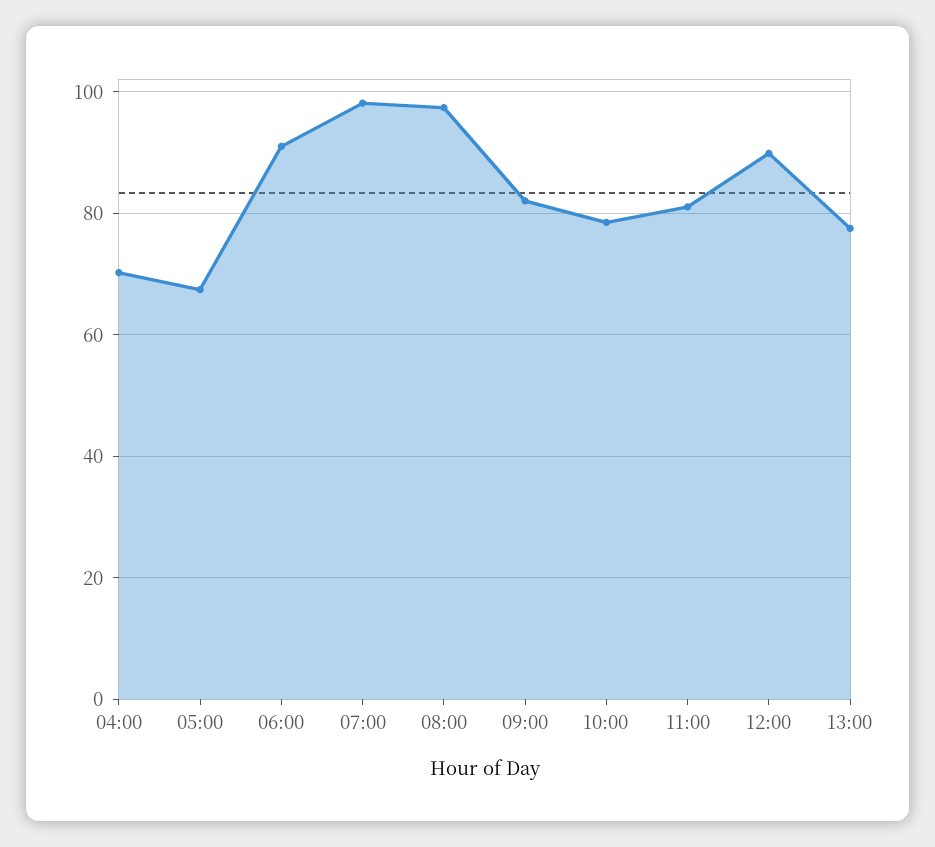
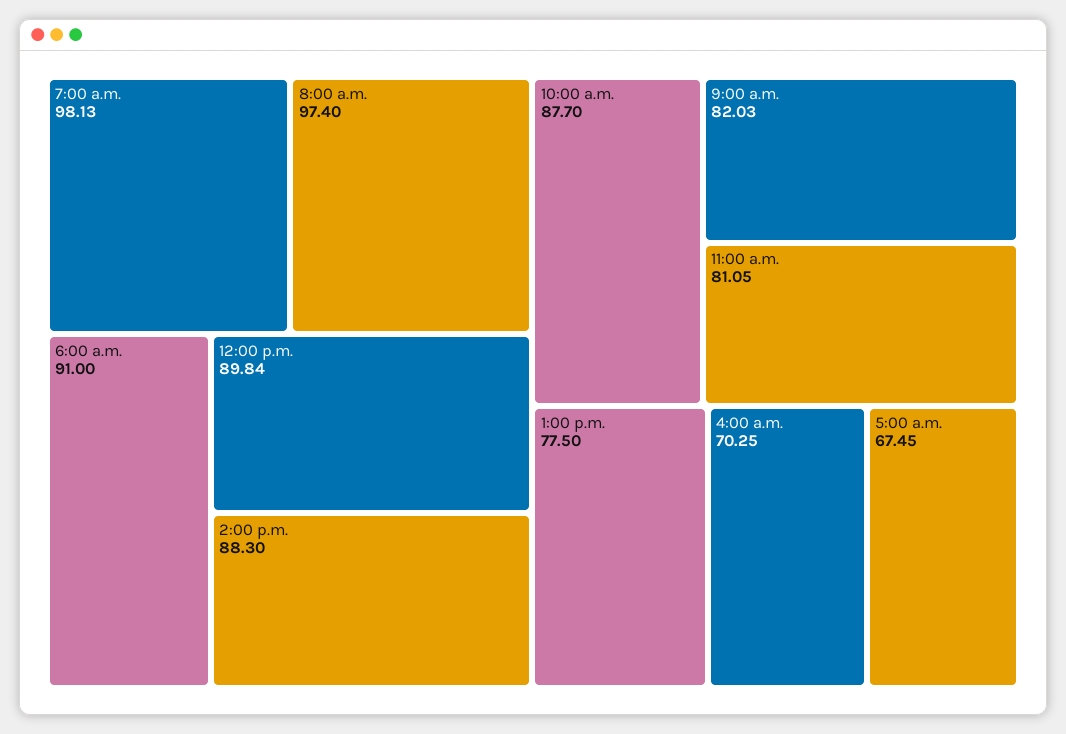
10:00: 78 -> 87.7
2:00 p.m.: none -> 88.3

